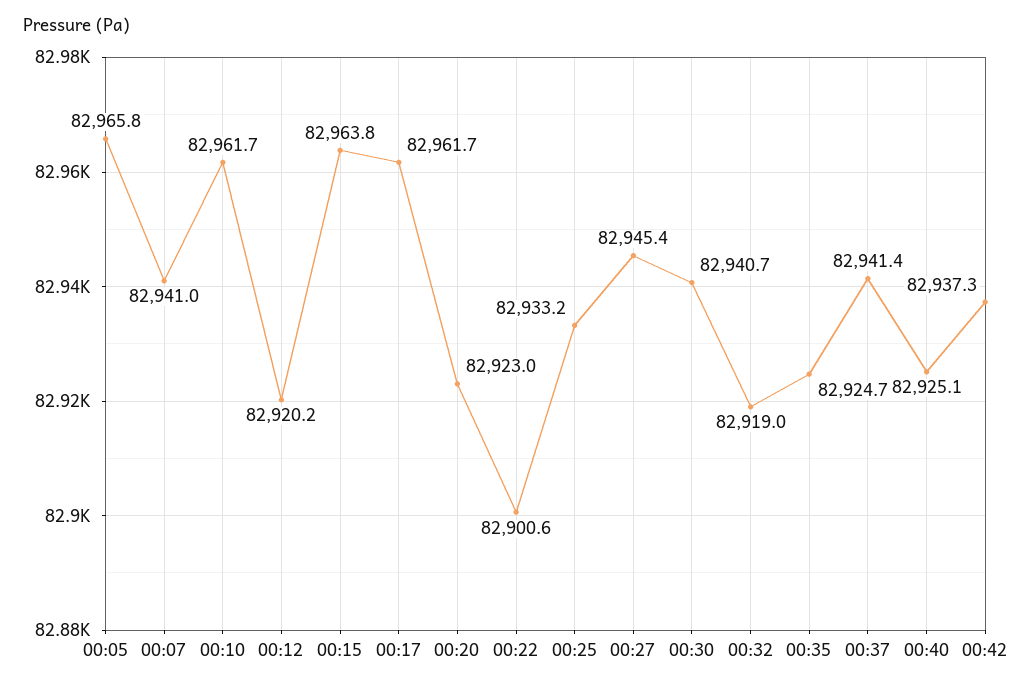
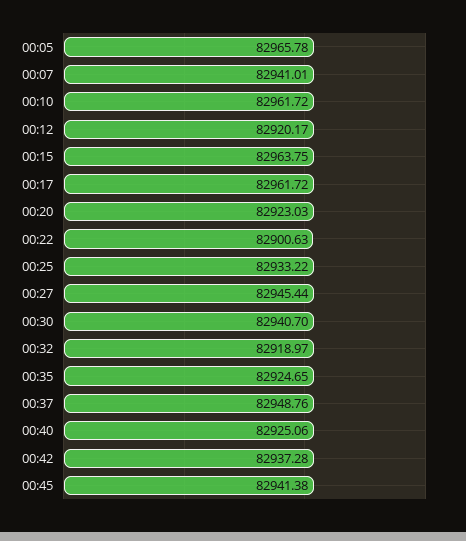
00:37: 82941.4 -> 82948.76
00:45: none -> 82941.38

